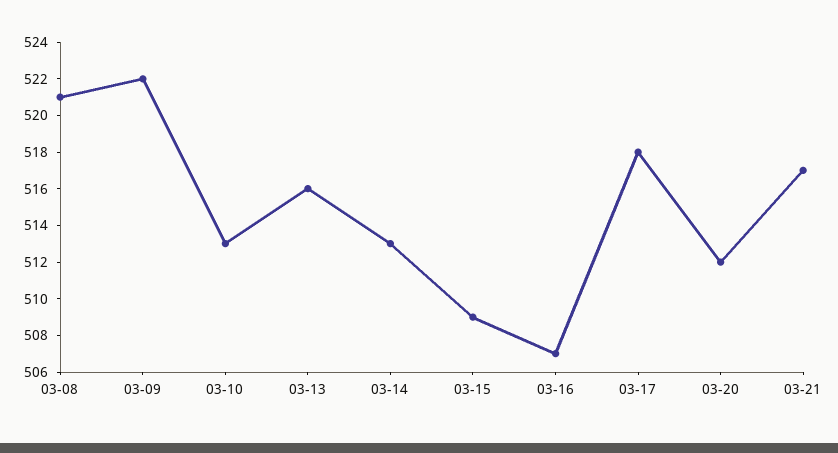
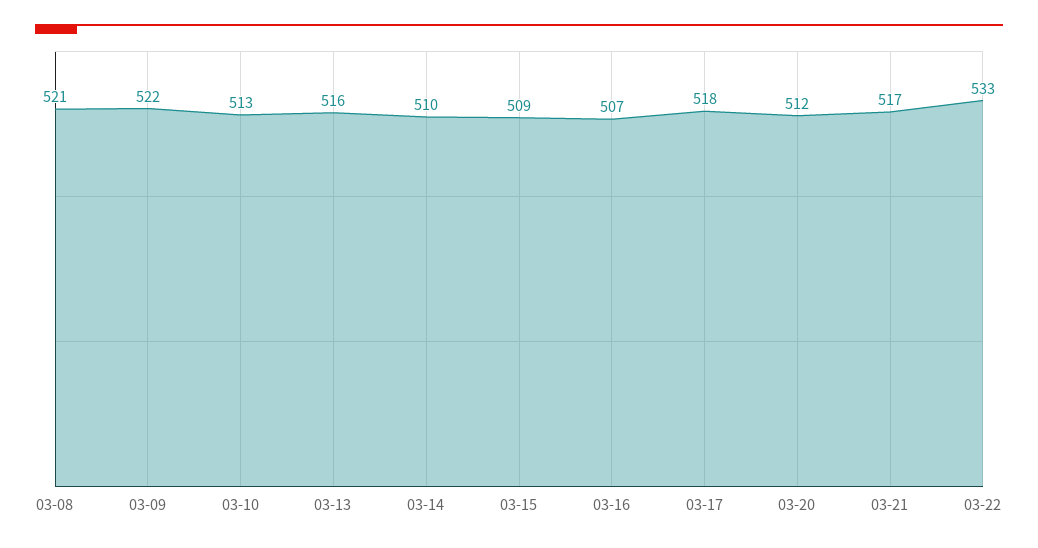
03-14: 513 -> 510
03-22: none -> 533

